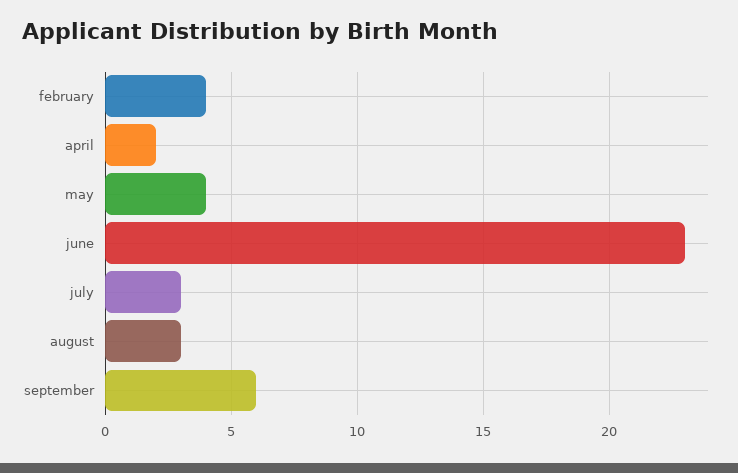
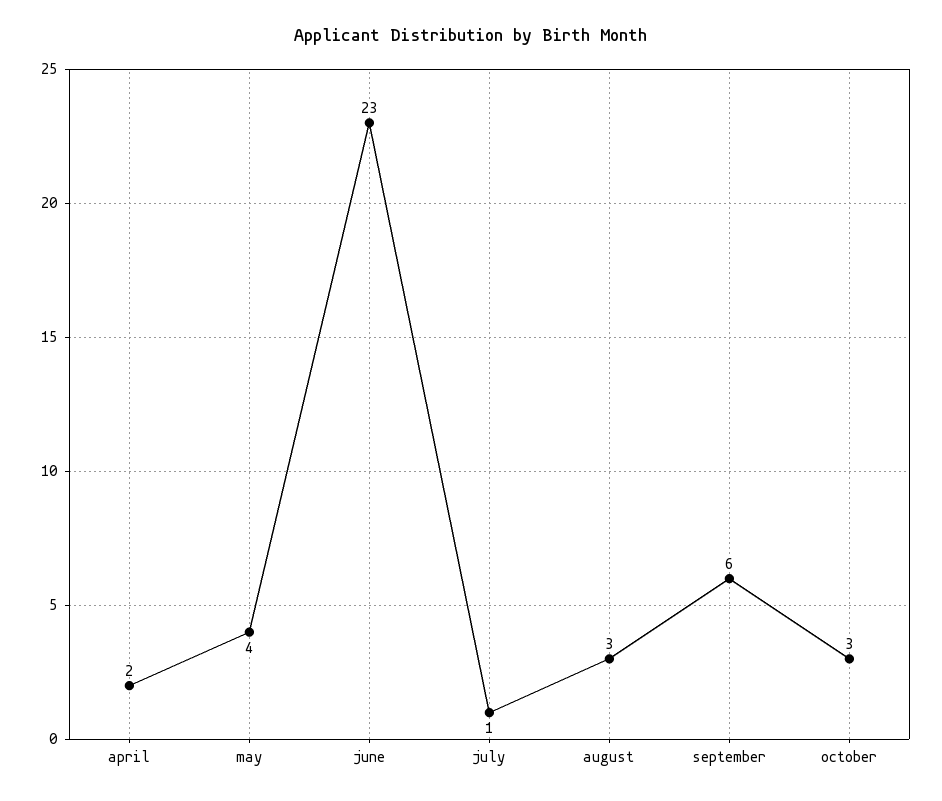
february: 4 -> none
july: 3 -> 1
october: none -> 3

